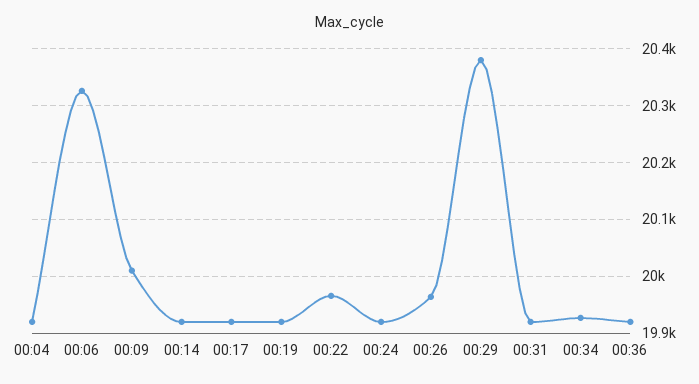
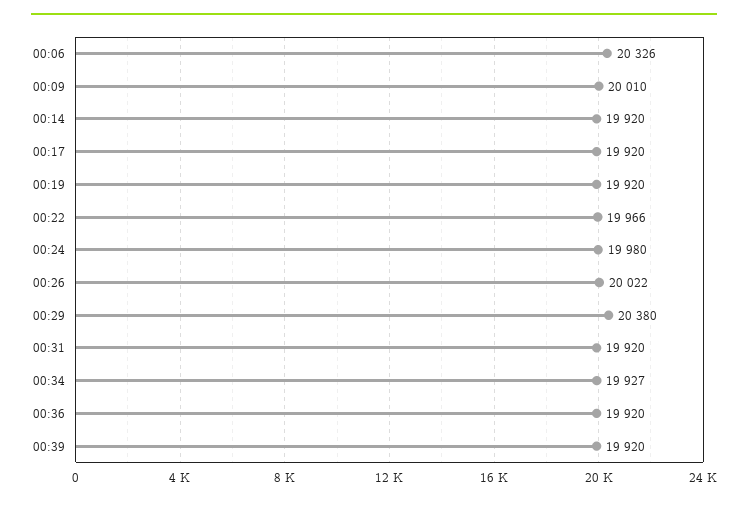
00:04: 19920 -> none
00:24: 19920 -> 19980
00:26: 19960 -> 20022
00:39: none -> 19920

